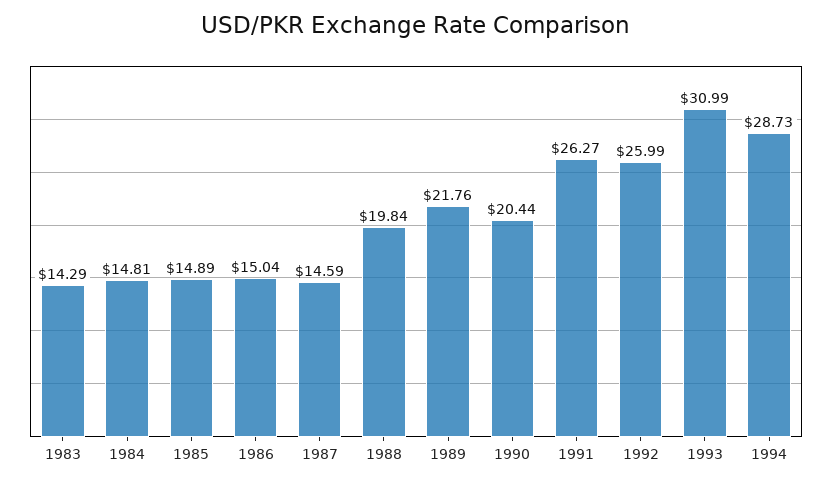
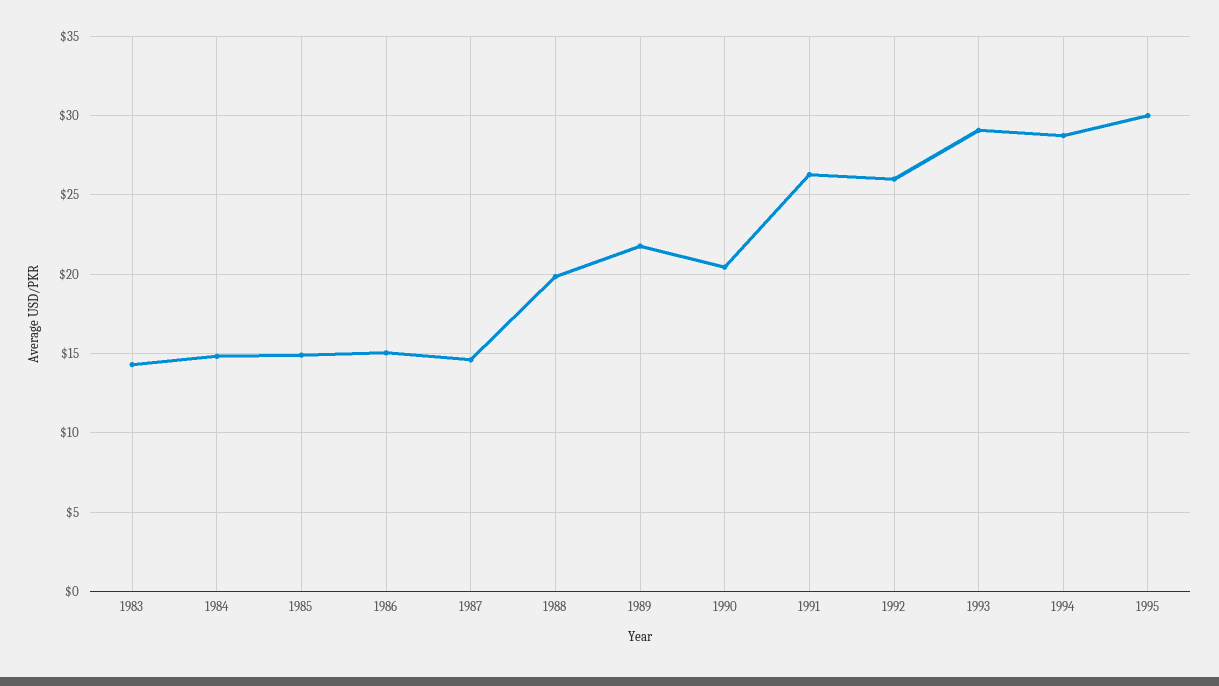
1993: 30.99 -> 29
1995: none -> 30

